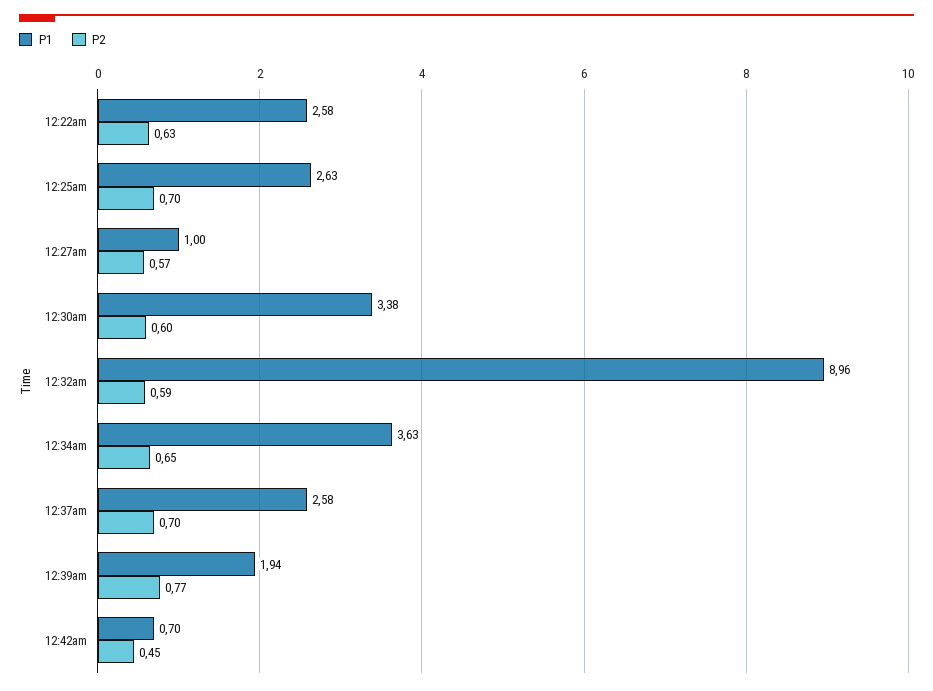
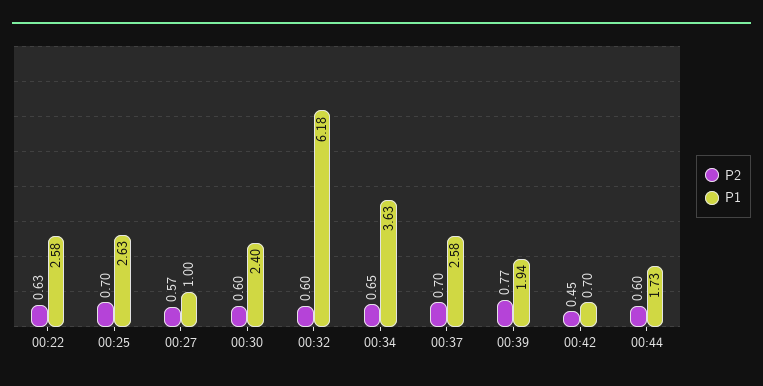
P1, 12:30am: 3.38 -> 2.4
P1, 12:32am: 8.96 -> 6.18
P2, 12:32am: 0.59 -> 0.6
P2, 00:44: none -> 0.6
P1, 00:44: none -> 1.73

